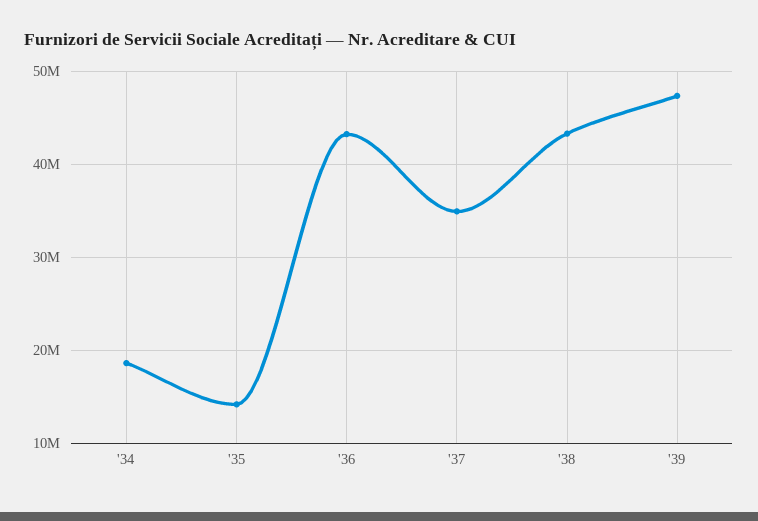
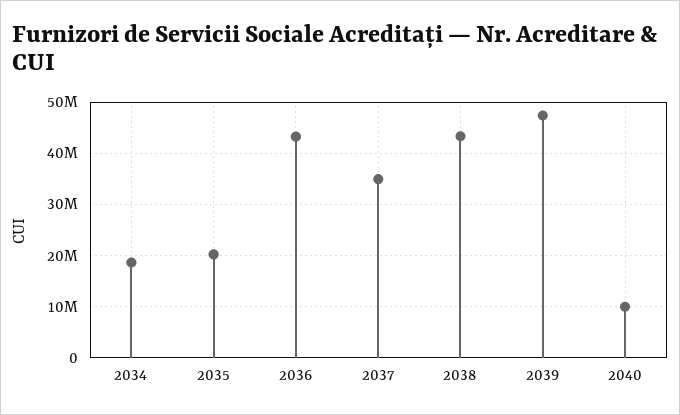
'35: 14000000 -> 20000000
2040: none -> 10000000

